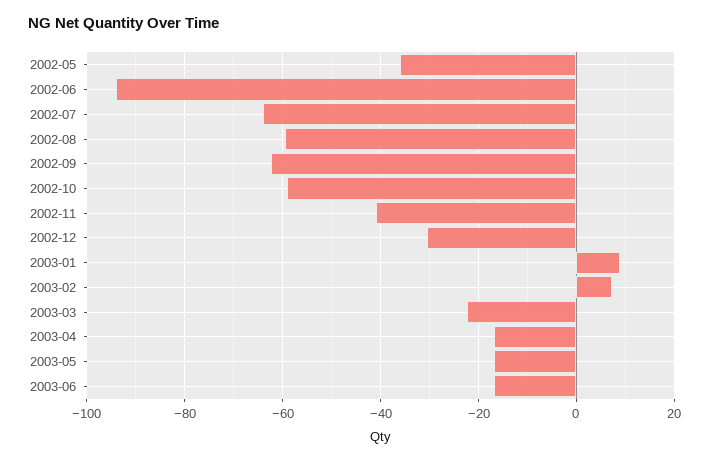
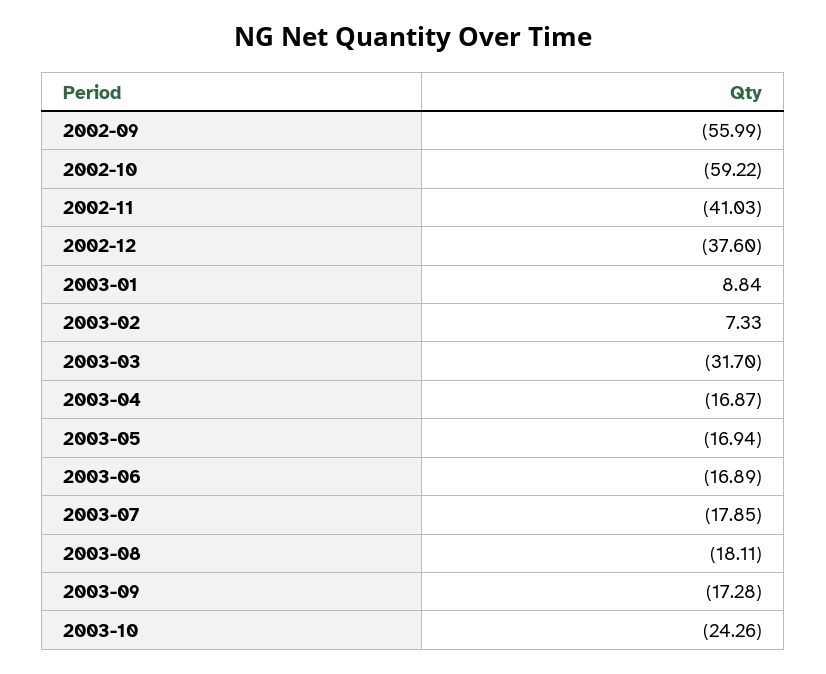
2002-05: -36 -> none
2002-06: -94 -> none
2002-07: -64 -> none
2002-08: -60 -> none
2002-09: -62 -> -55.99
2002-12: -30 -> -37.6
2003-03: -22 -> -31.7
2003-07: none -> -17.85
2003-08: none -> -18.11
2003-09: none -> -17.28
2003-10: none -> -24.26

